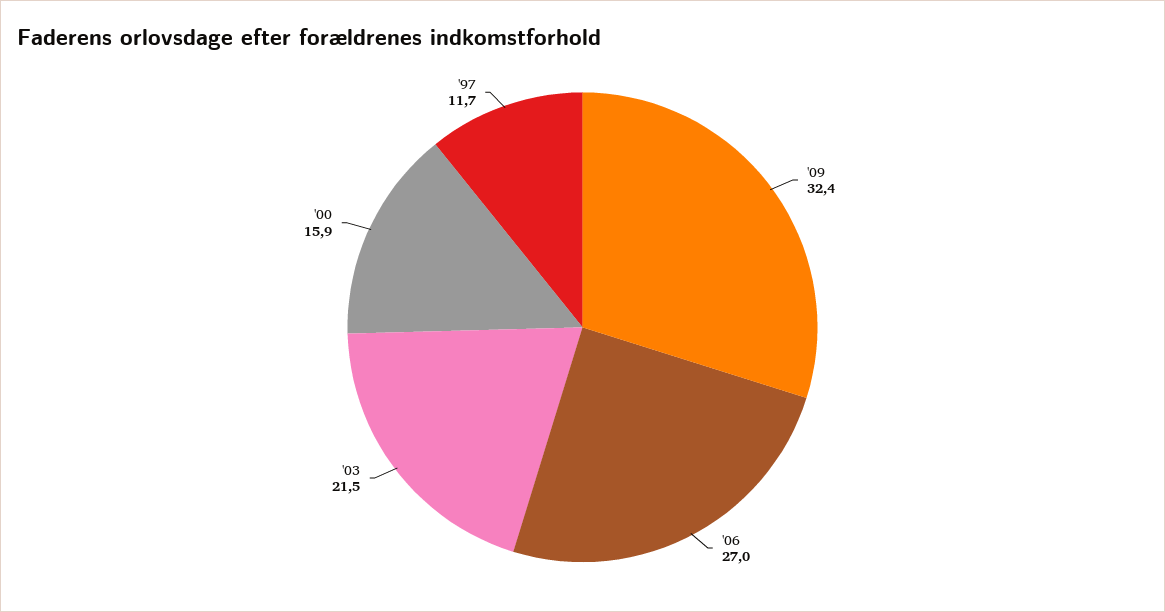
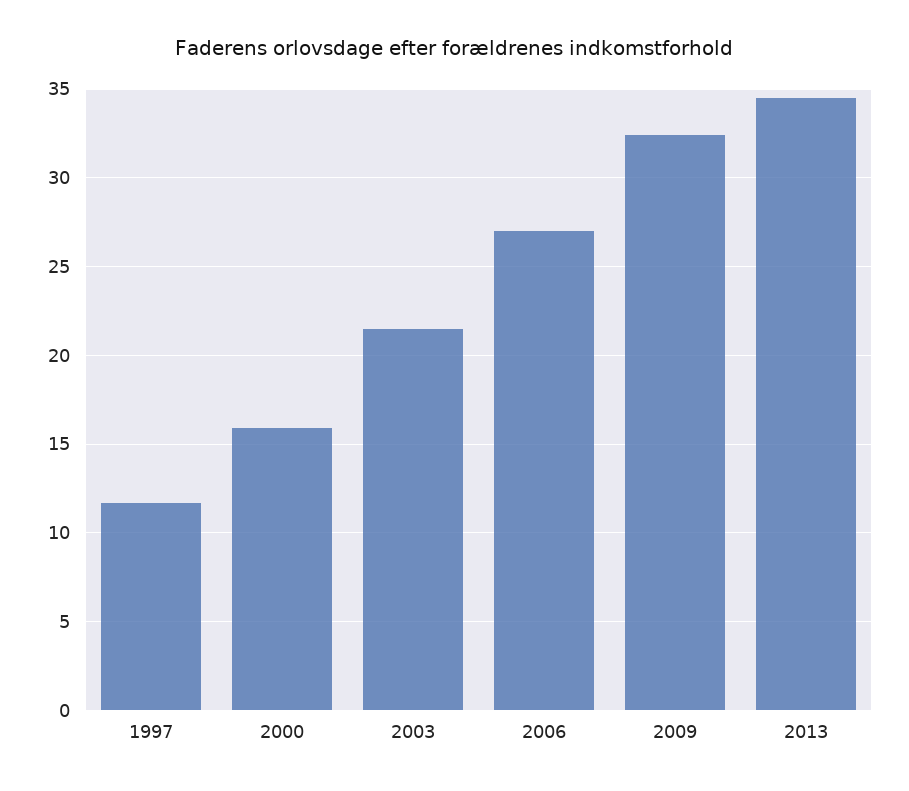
2013: none -> 34.5

